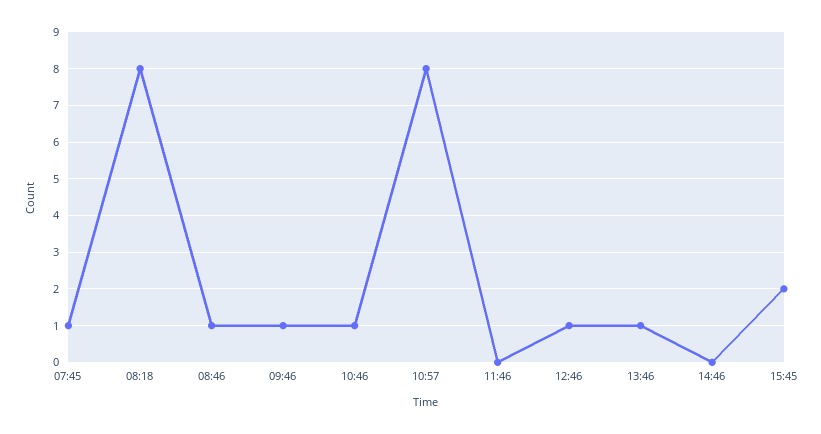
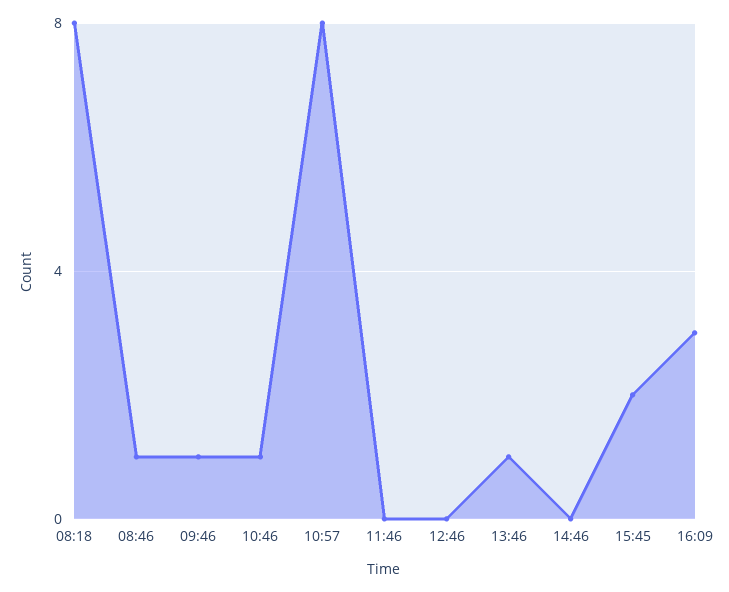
07:45: 1 -> none
12:46: 1 -> 0
16:09: none -> 3

